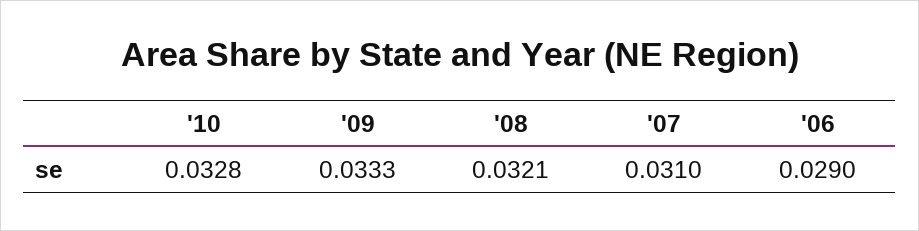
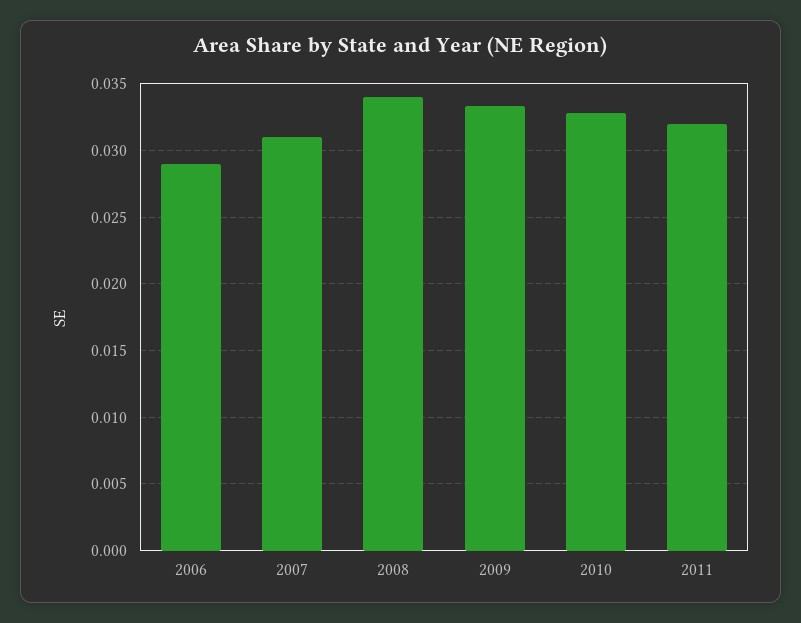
'08: 0.0321 -> 0.034
2011: none -> 0.032

